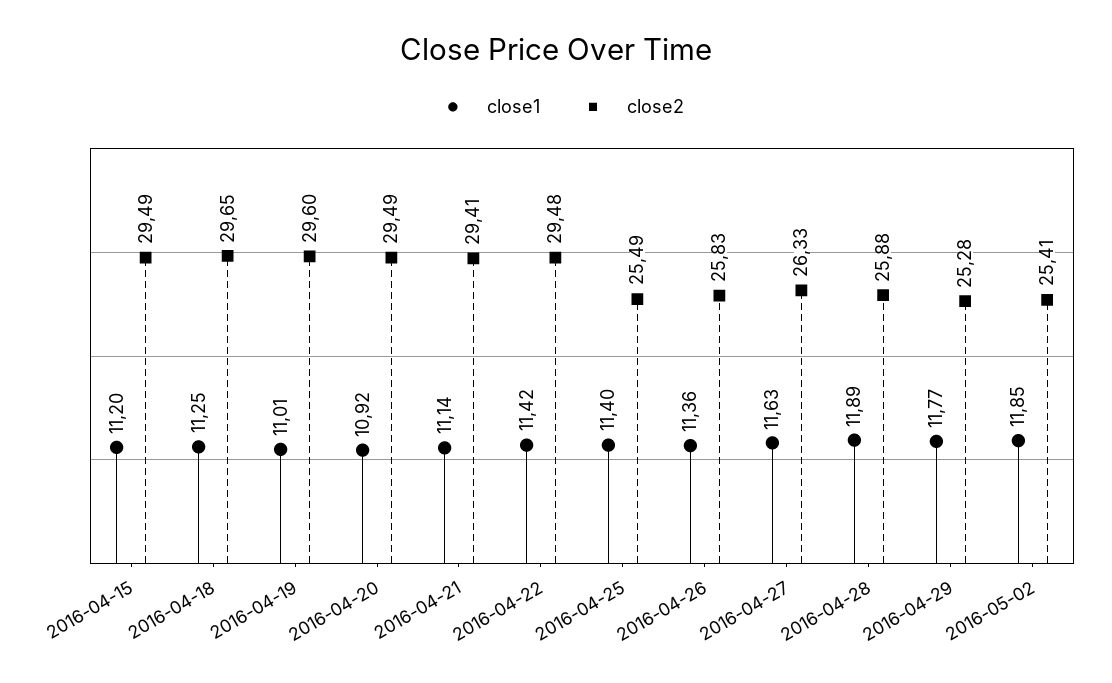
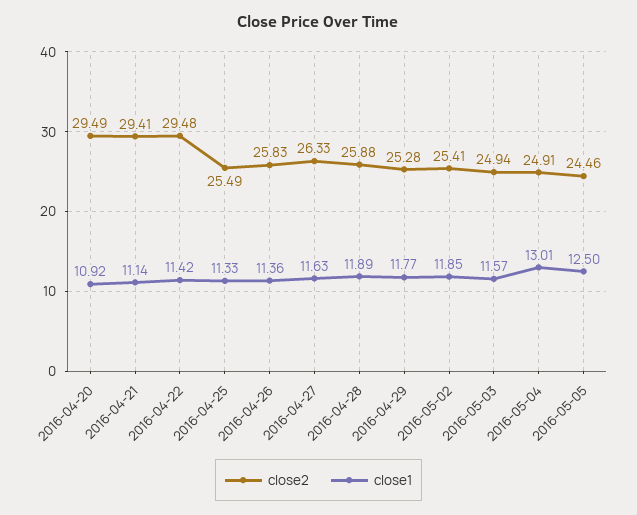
close1, 2016-04-15: 11.2 -> none
close2, 2016-04-15: 29.49 -> none
close1, 2016-04-18: 11.25 -> none
close2, 2016-04-18: 29.65 -> none
close1, 2016-04-19: 11.01 -> none
close2, 2016-04-19: 29.6 -> none
close1, 2016-04-25: 11.4 -> 11.33
close2, 2016-05-03: none -> 24.94
close1, 2016-05-03: none -> 11.57
close2, 2016-05-04: none -> 24.91
close1, 2016-05-04: none -> 13.01
close2, 2016-05-05: none -> 24.46
close1, 2016-05-05: none -> 12.5

